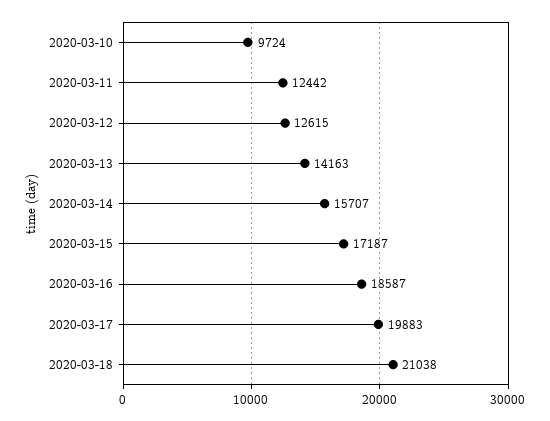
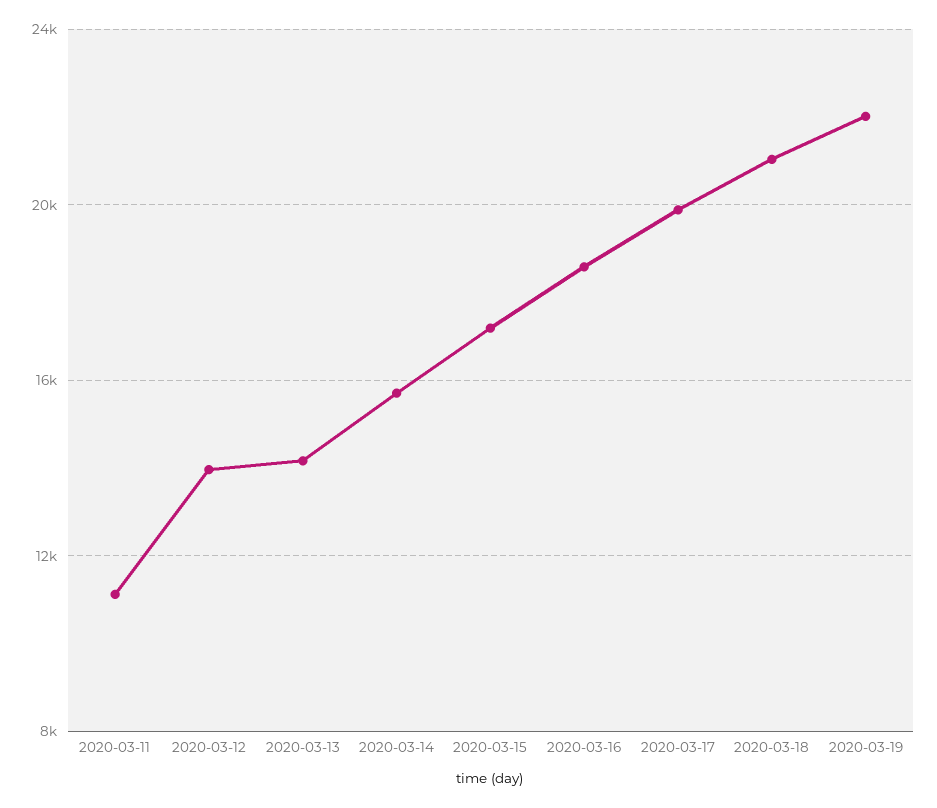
2020-03-10: 9724 -> none
2020-03-11: 12442 -> 11000
2020-03-12: 12615 -> 14000
2020-03-19: none -> 22000

